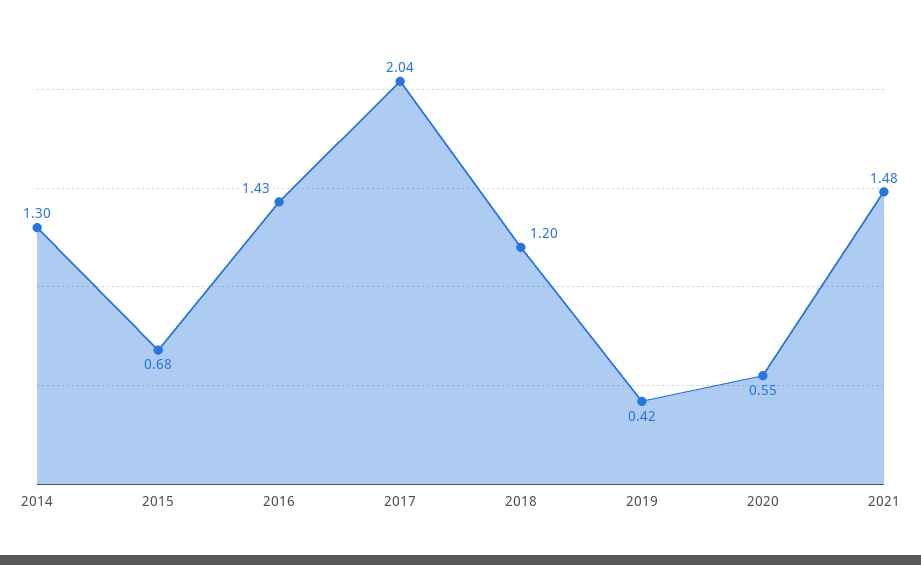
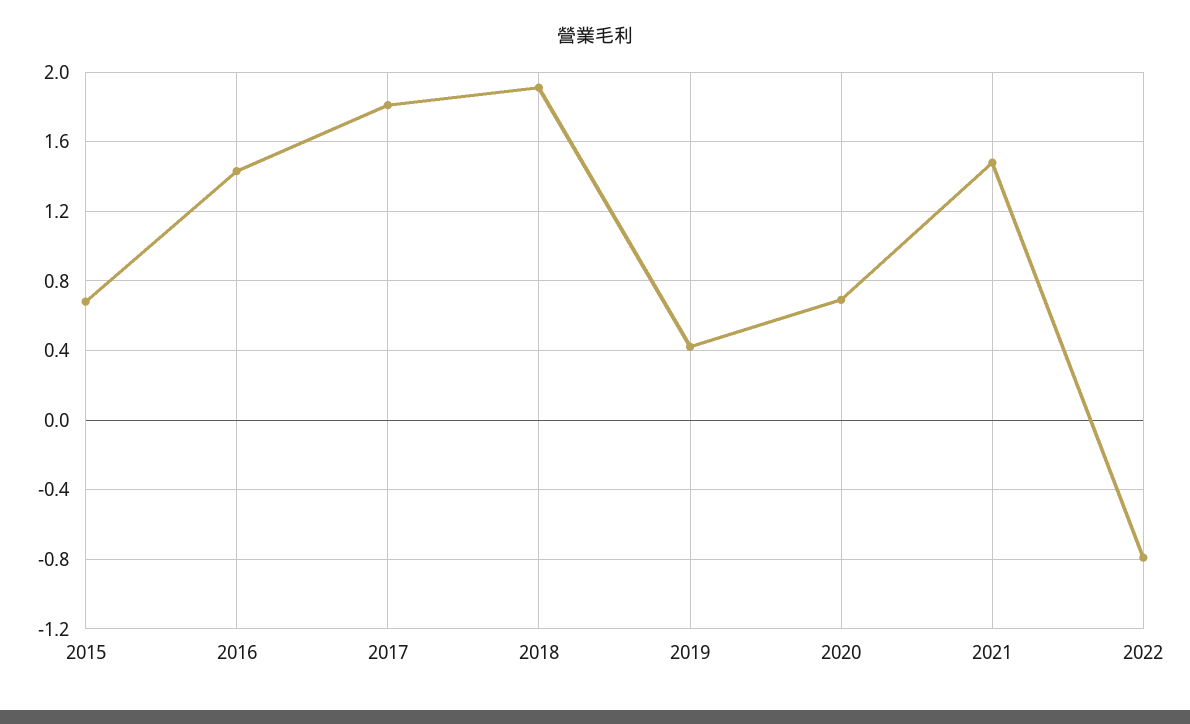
2014: 1.3 -> none
2017: 2.04 -> 1.8
2018: 1.2 -> 1.9
2020: 0.55 -> 0.7
2022: none -> -0.8

